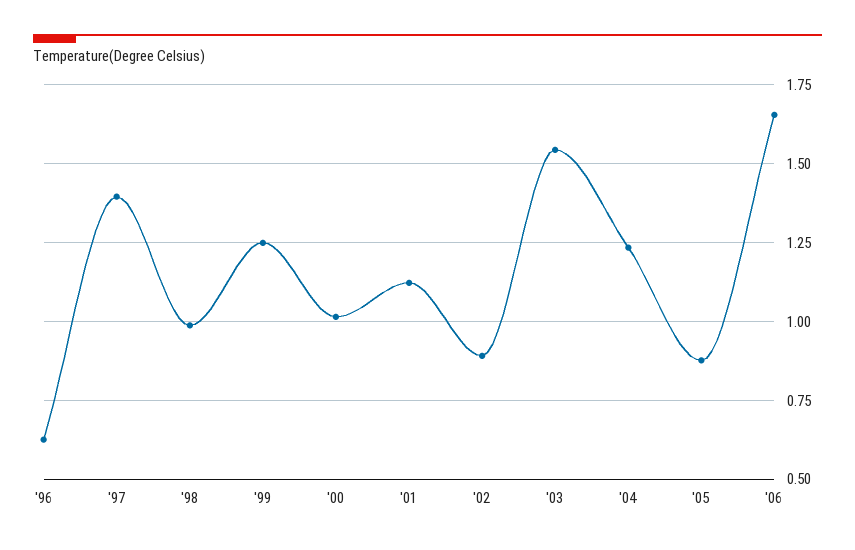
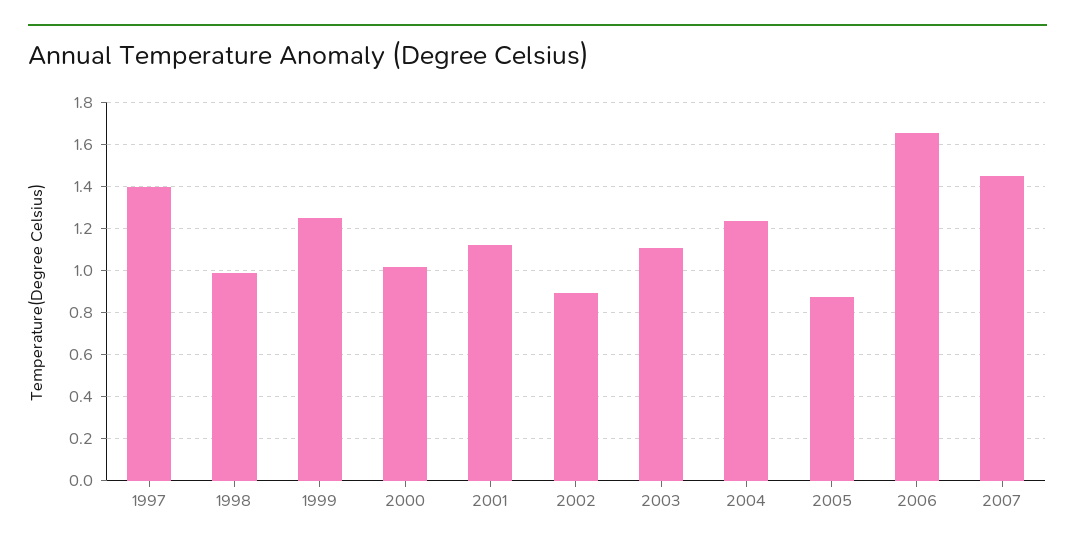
'96: 0.625 -> none
'03: 1.55 -> 1.1
2007: none -> 1.45

